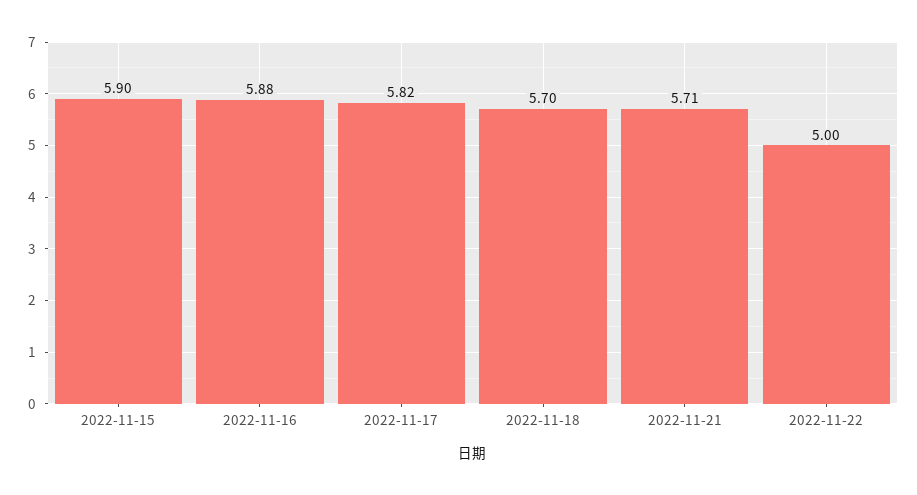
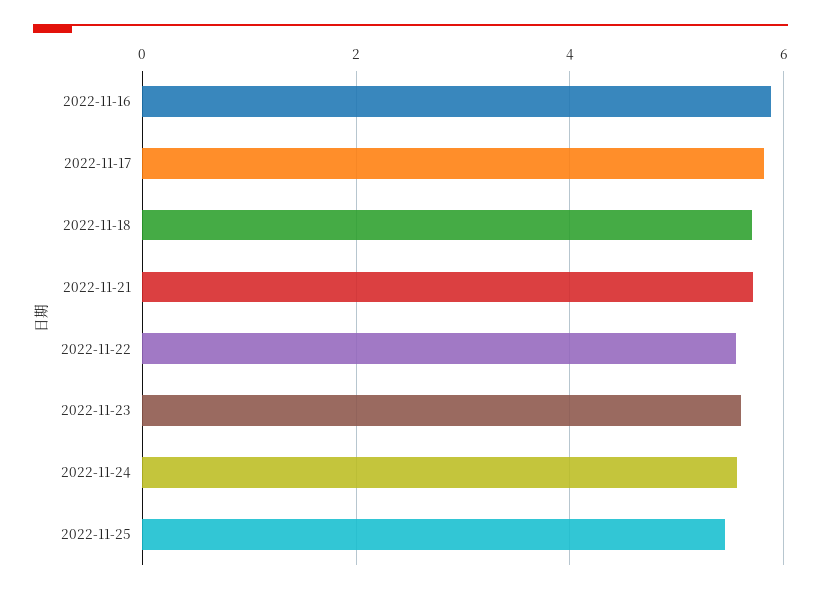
2022-11-15: 5.9 -> none
2022-11-22: 5 -> 5.6
2022-11-23: none -> 5.6
2022-11-24: none -> 5.6
2022-11-25: none -> 5.4

